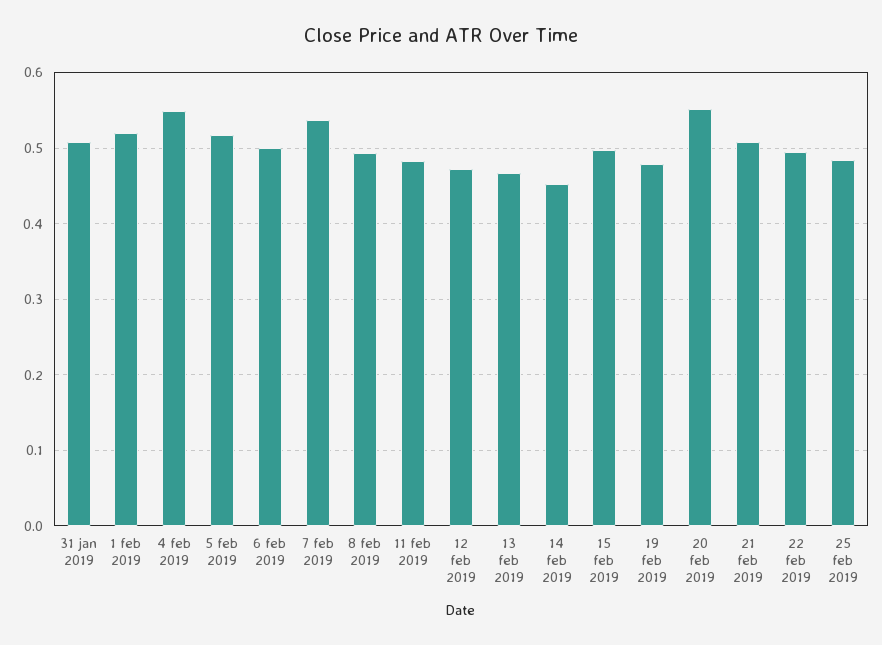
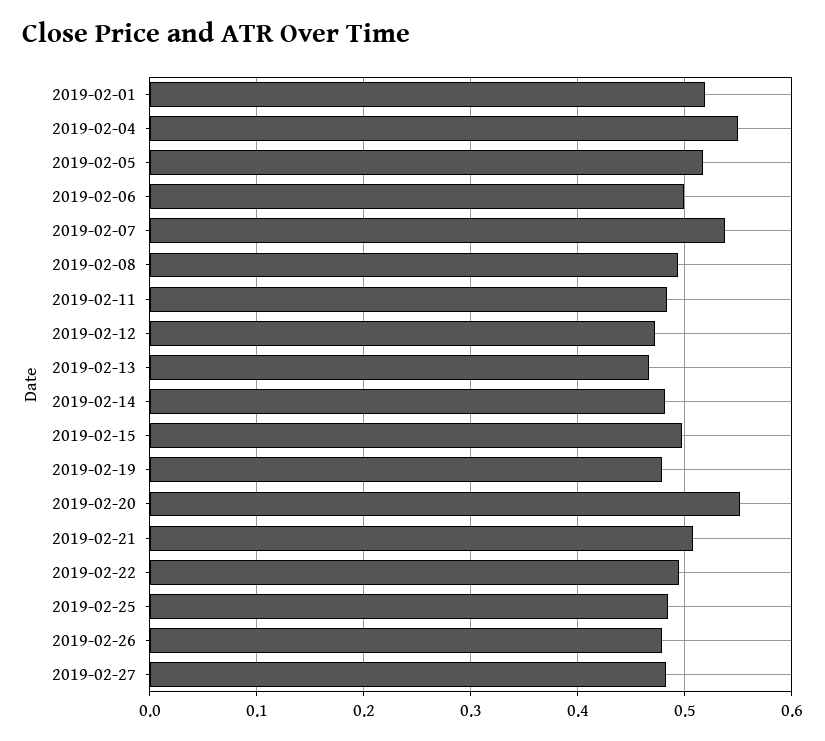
31 jan 2019: 0.51 -> none
14 feb 2019: 0.45 -> 0.48
2019-02-26: none -> 0.48
2019-02-27: none -> 0.48

